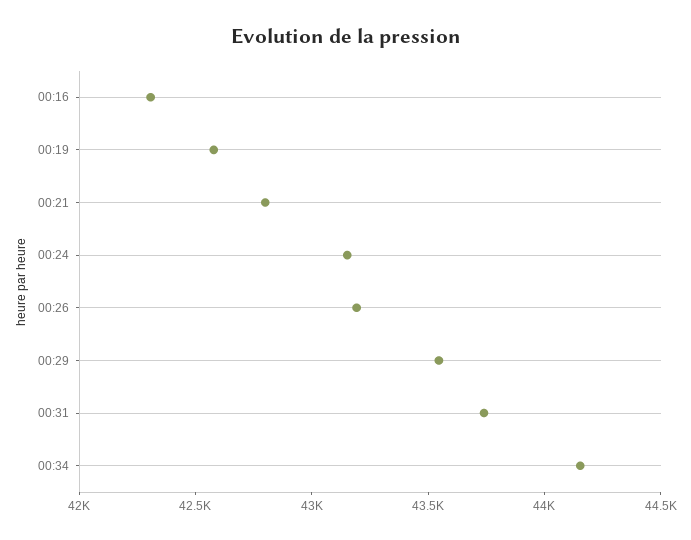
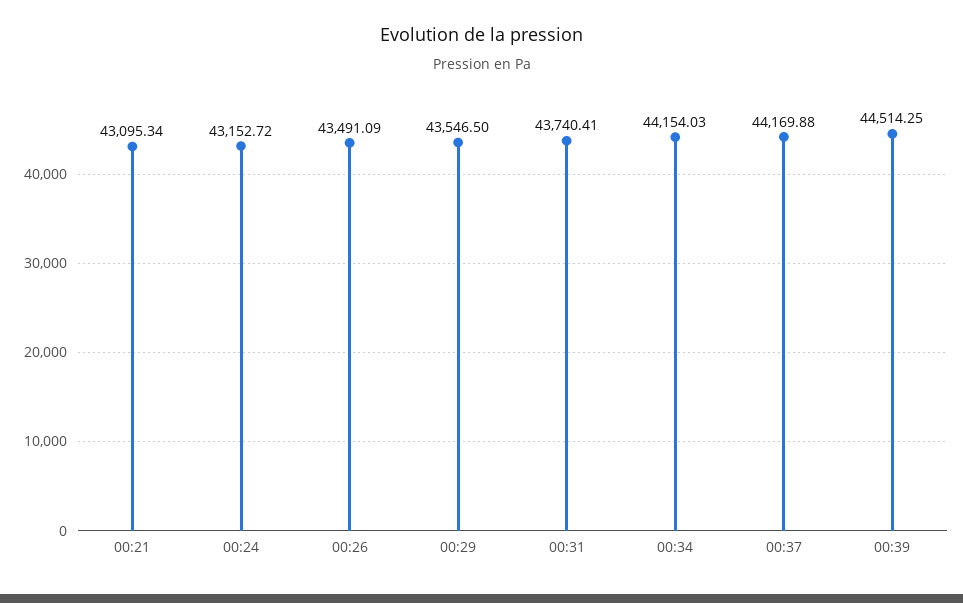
00:16: 42300 -> none
00:19: 42600 -> none
00:21: 42800 -> 43095.34
00:26: 43200 -> 43491.09
00:37: none -> 44169.88
00:39: none -> 44514.25

